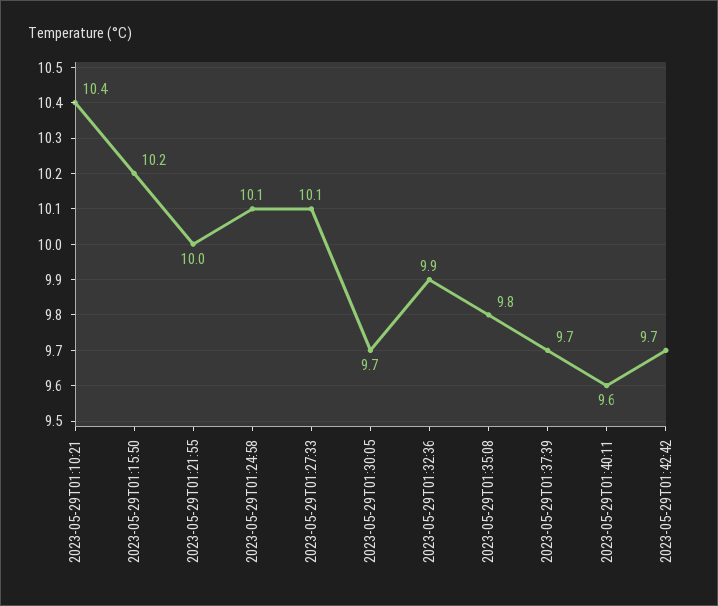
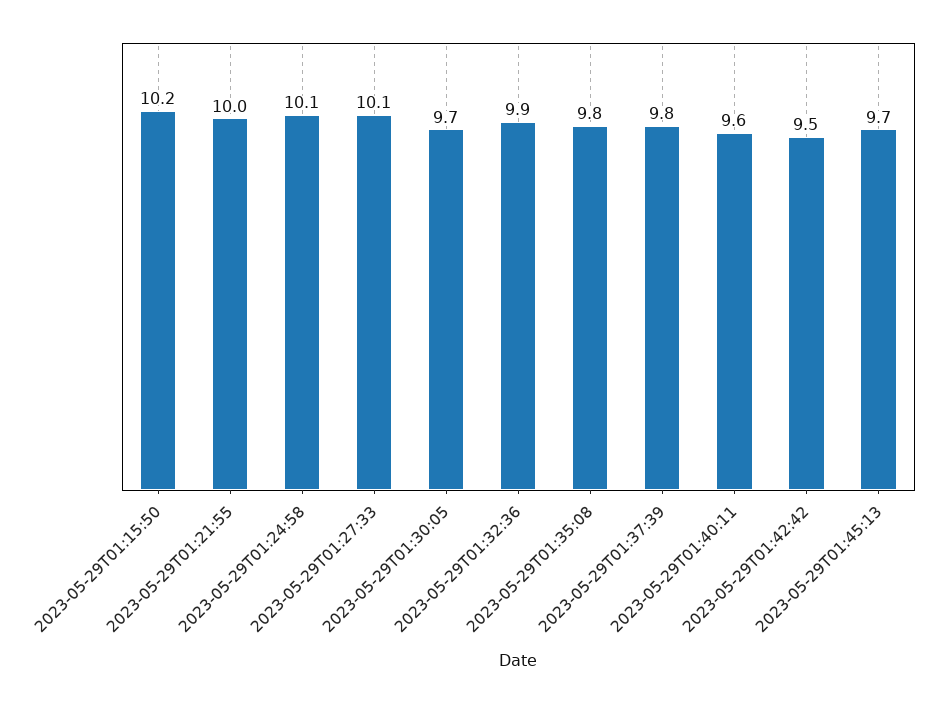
2023-05-29T01:10:21: 10.4 -> none
2023-05-29T01:37:39: 9.7 -> 9.8
2023-05-29T01:42:42: 9.7 -> 9.5
2023-05-29T01:45:13: none -> 9.7

